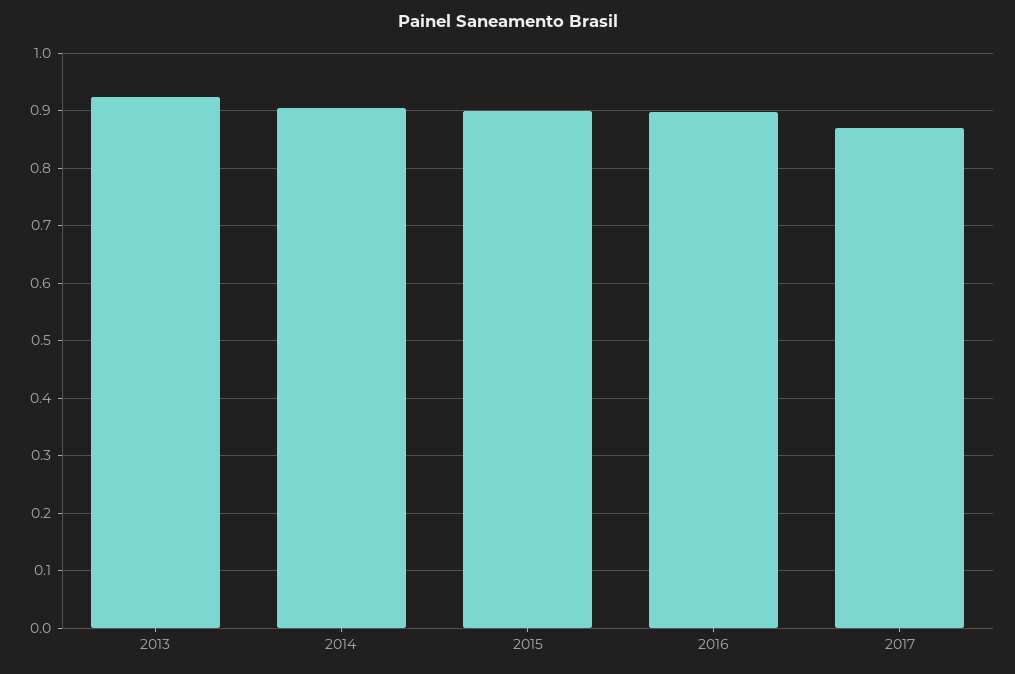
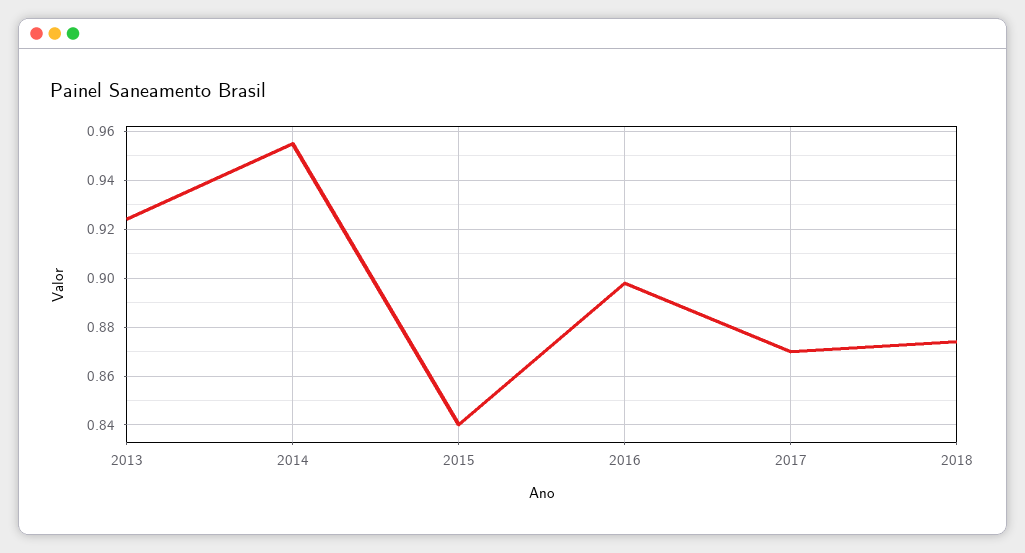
2014: 0.9 -> 0.955
2015: 0.9 -> 0.84
2018: none -> 0.875

